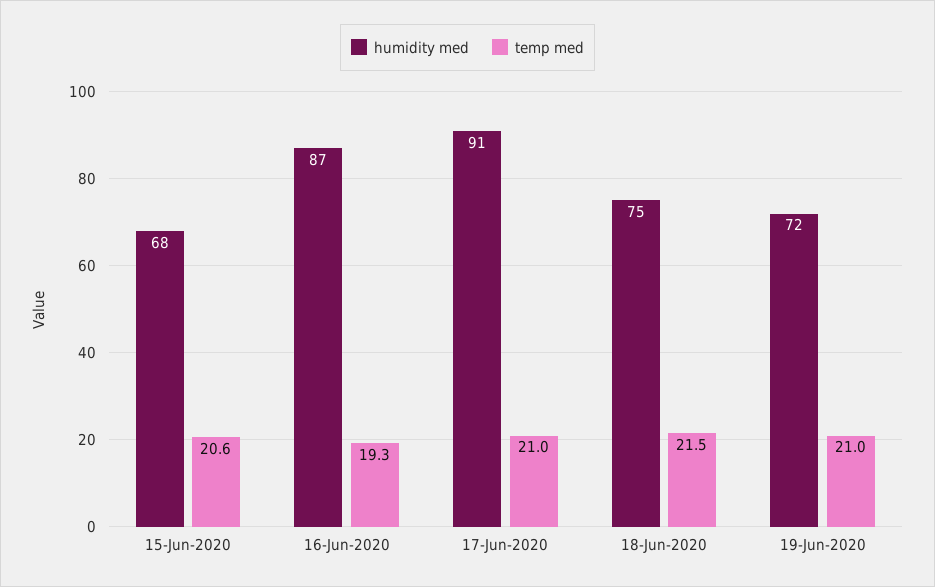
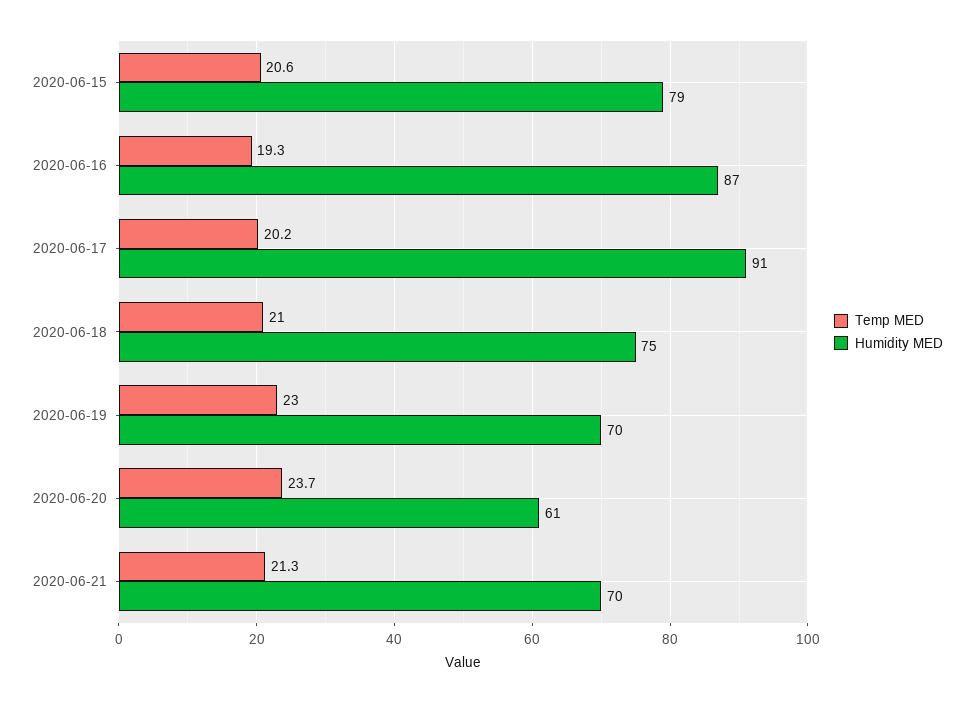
humidity med, 15-Jun-2020: 68 -> 79
temp med, 17-Jun-2020: 21 -> 20.2
temp med, 18-Jun-2020: 21.5 -> 21
humidity med, 19-Jun-2020: 72 -> 70
temp med, 19-Jun-2020: 21 -> 23
temp med, 2020-06-20: none -> 23.7
humidity med, 2020-06-20: none -> 61
temp med, 2020-06-21: none -> 21.3
humidity med, 2020-06-21: none -> 70

